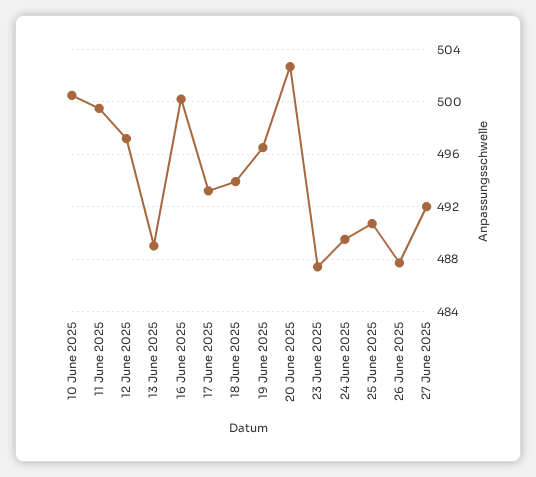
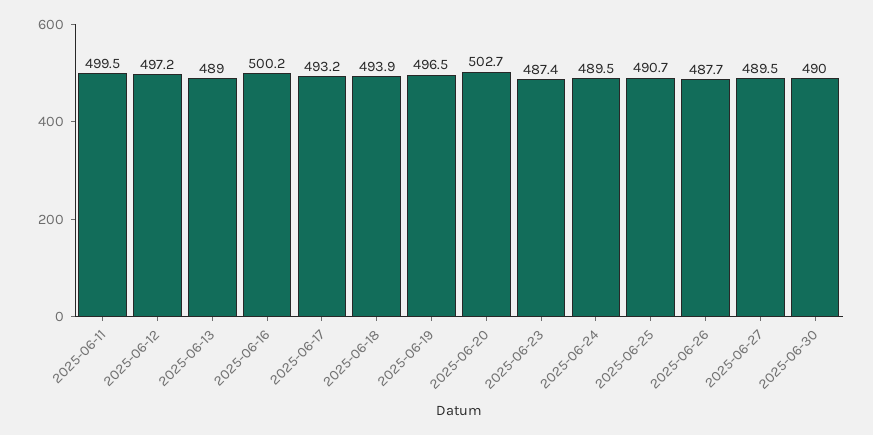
10 June 2025: 500.5 -> none
27 June 2025: 492 -> 489.5
2025-06-30: none -> 490

